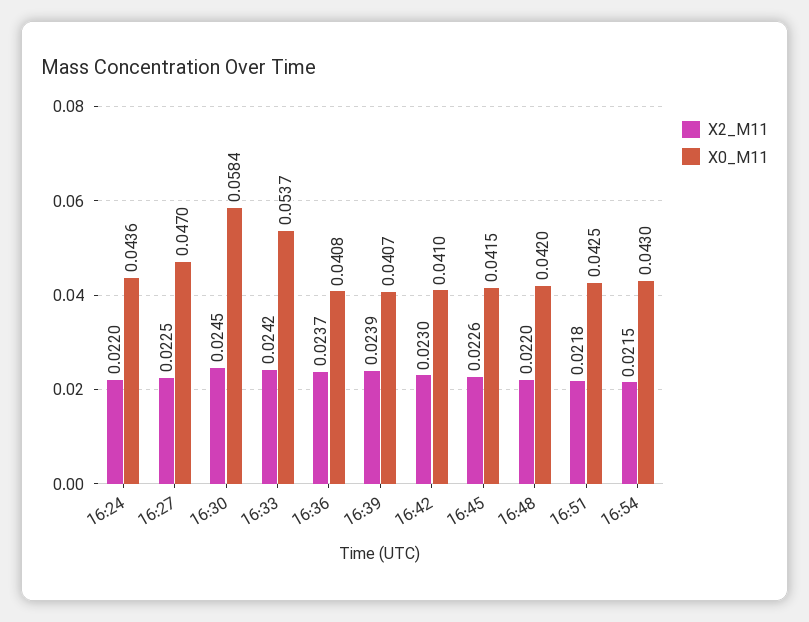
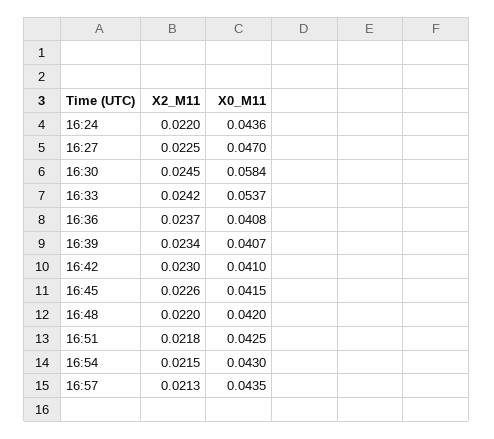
X2_M11, 16:39: 0.0239 -> 0.0234
X2_M11, 16:57: none -> 0.0213
X0_M11, 16:57: none -> 0.0435

